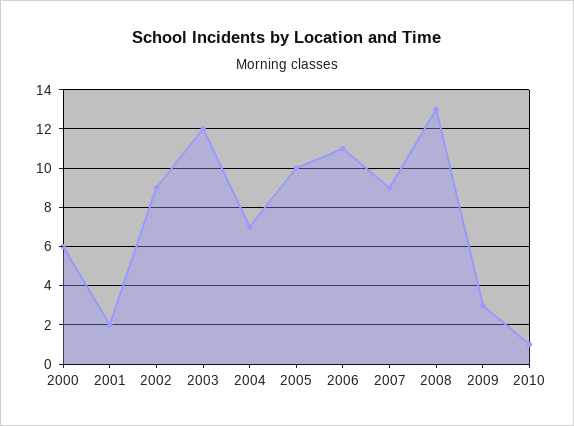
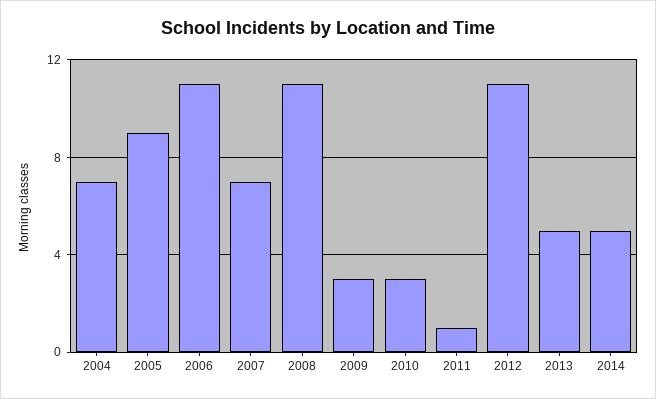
2000: 6 -> none
2001: 2 -> none
2002: 9 -> none
2003: 12 -> none
2005: 10 -> 9
2007: 9 -> 7
2008: 13 -> 11
2010: 1 -> 3
2011: none -> 1
2012: none -> 11
2013: none -> 5
2014: none -> 5

